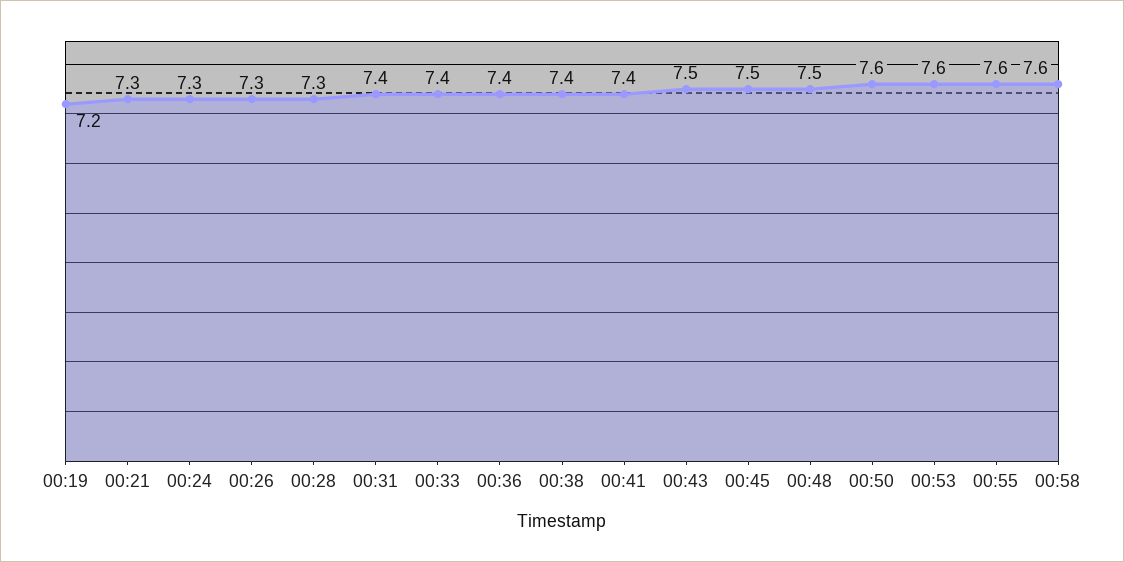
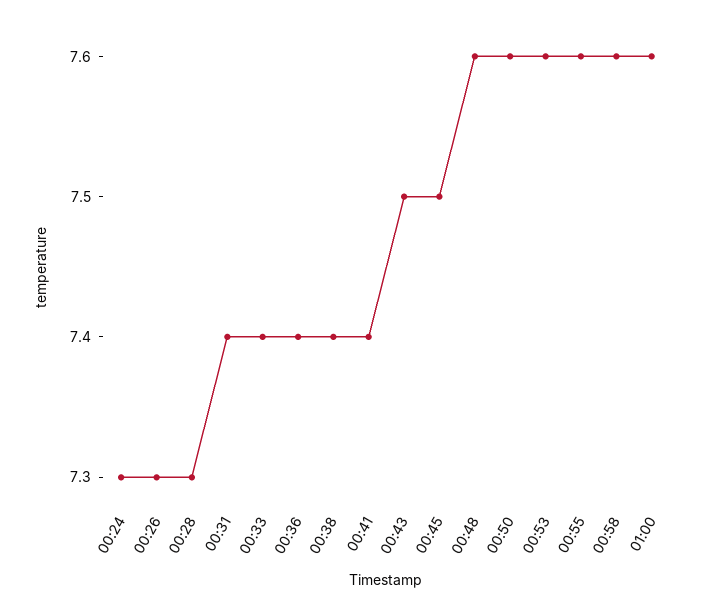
00:19: 7.2 -> none
00:21: 7.3 -> none
00:48: 7.5 -> 7.6
01:00: none -> 7.6

